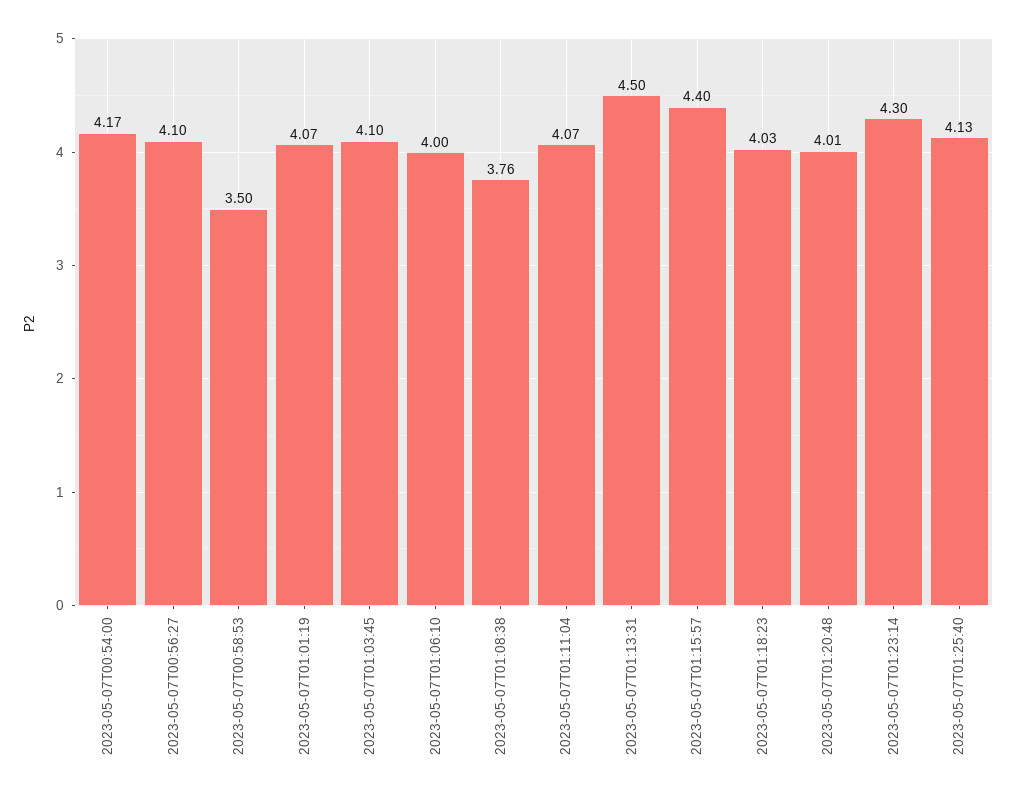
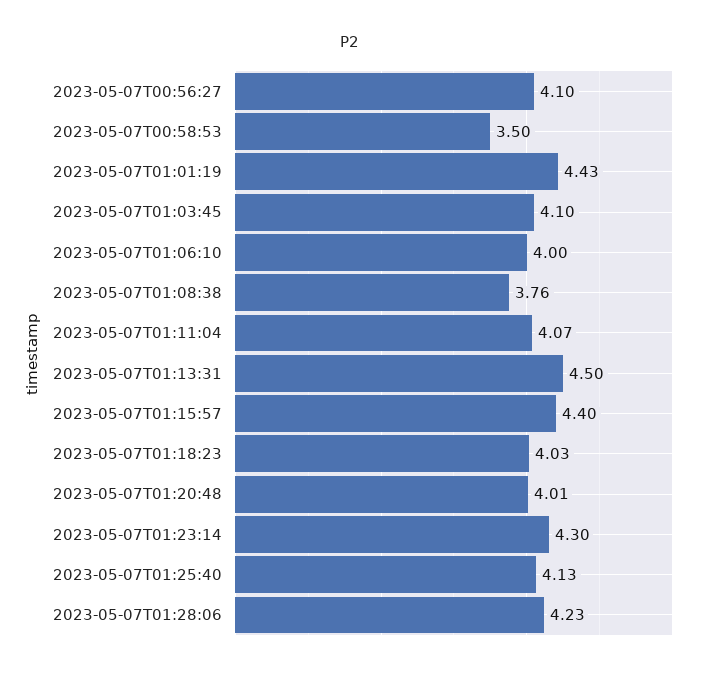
2023-05-07T00:54:00: 4.17 -> none
2023-05-07T01:01:19: 4.07 -> 4.43
2023-05-07T01:28:06: none -> 4.23

